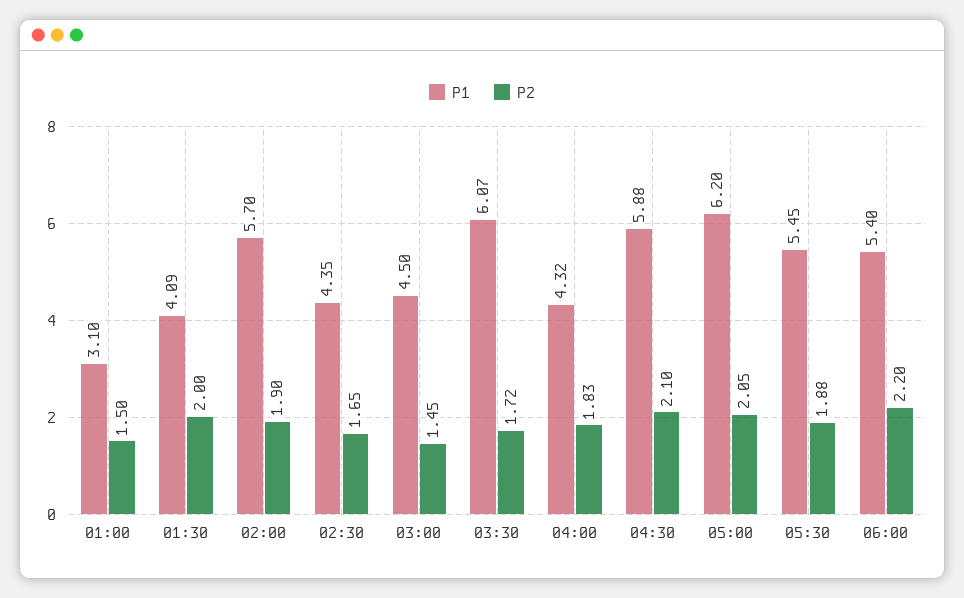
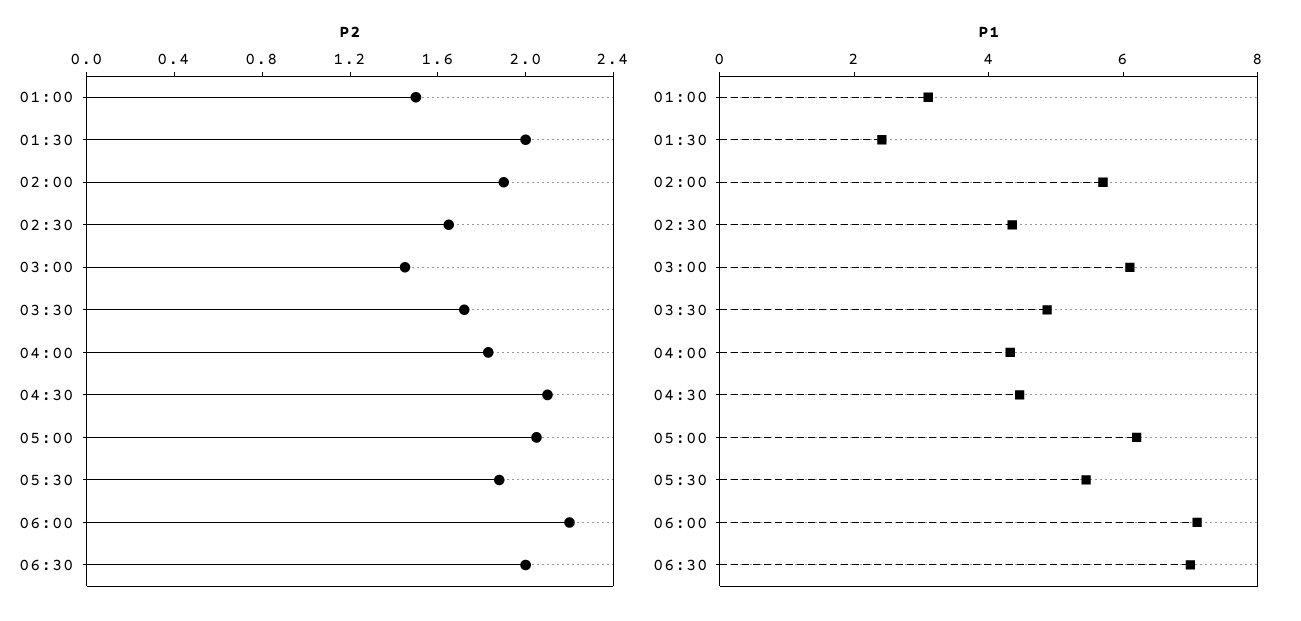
P1, 01:30: 4.09 -> 2.5
P1, 03:00: 4.5 -> 6
P1, 03:30: 6.07 -> 5
P1, 04:30: 5.88 -> 4.5
P1, 06:00: 5.4 -> 7
P2, 06:30: none -> 2
P1, 06:30: none -> 7

